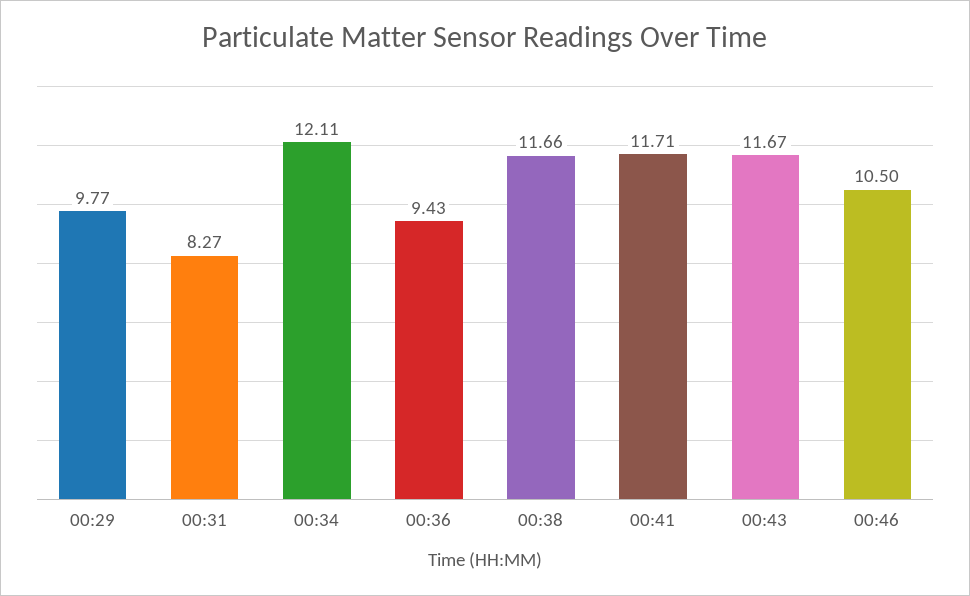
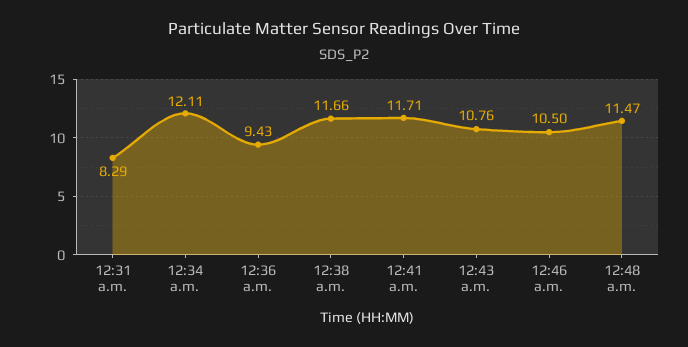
00:29: 9.77 -> none
00:31: 8.27 -> 8.29
00:43: 11.67 -> 10.76
12:48 a.m.: none -> 11.47

